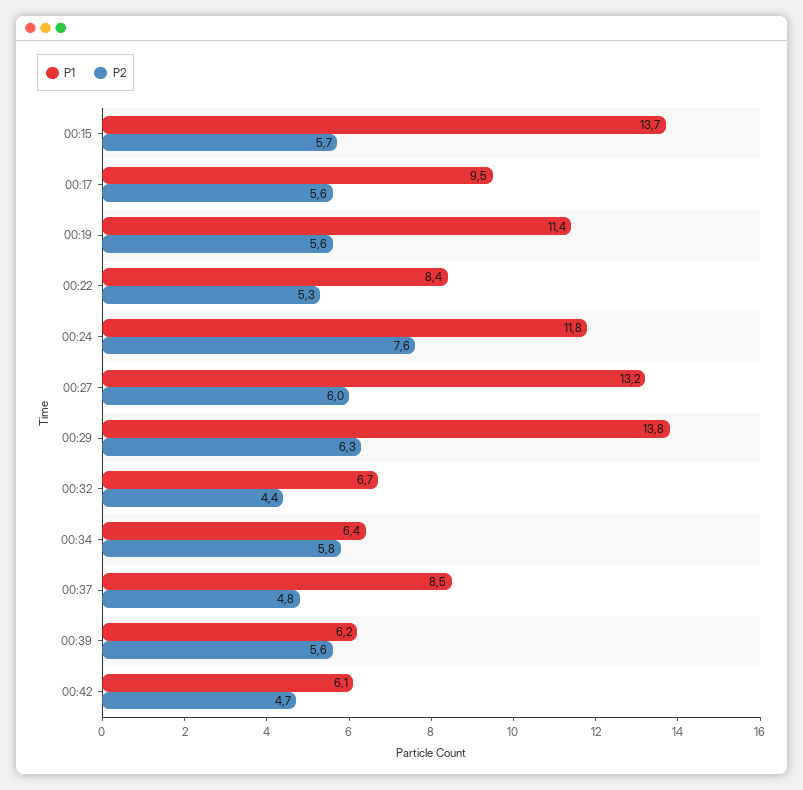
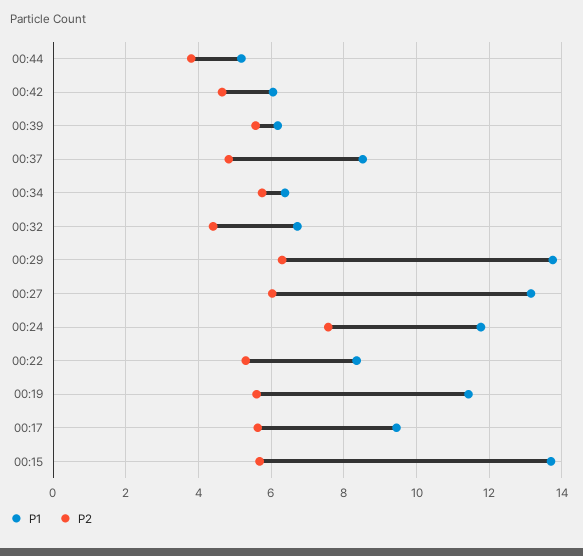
P1, 00:44: none -> 5.2
P2, 00:44: none -> 3.8

